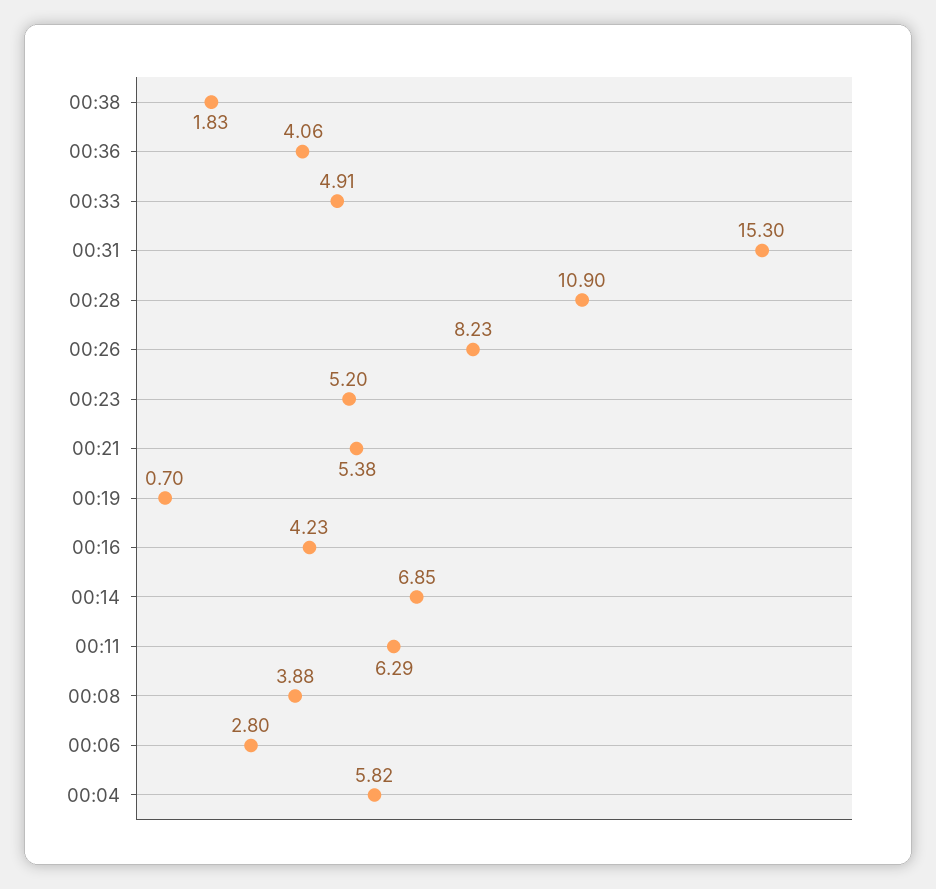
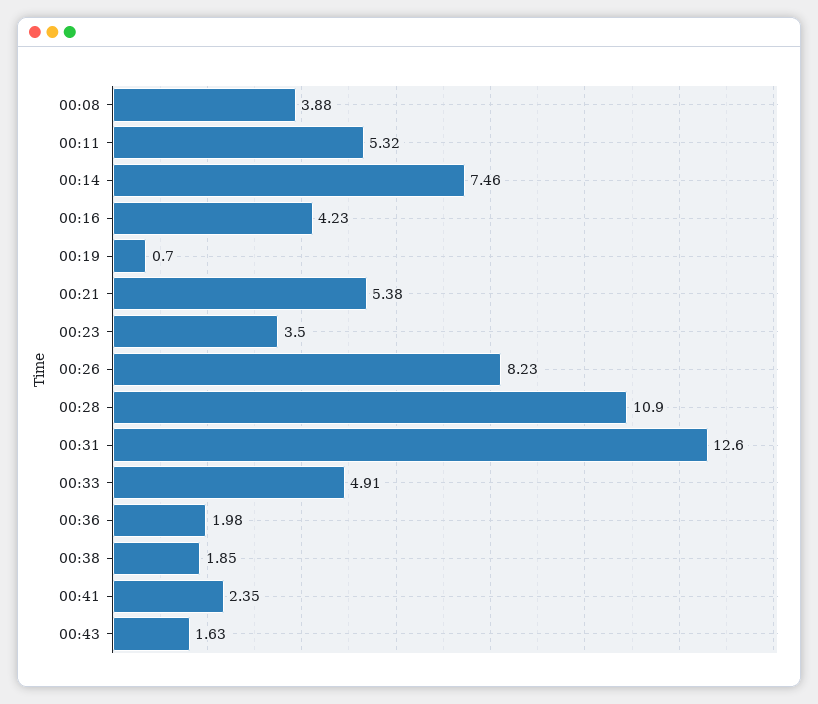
00:38: 1.83 -> 1.85
00:36: 4.06 -> 1.98
00:31: 15.3 -> 12.6
00:23: 5.2 -> 3.5
00:14: 6.85 -> 7.46
00:11: 6.29 -> 5.32
00:06: 2.8 -> none
00:04: 5.82 -> none
00:41: none -> 2.35
00:43: none -> 1.63

